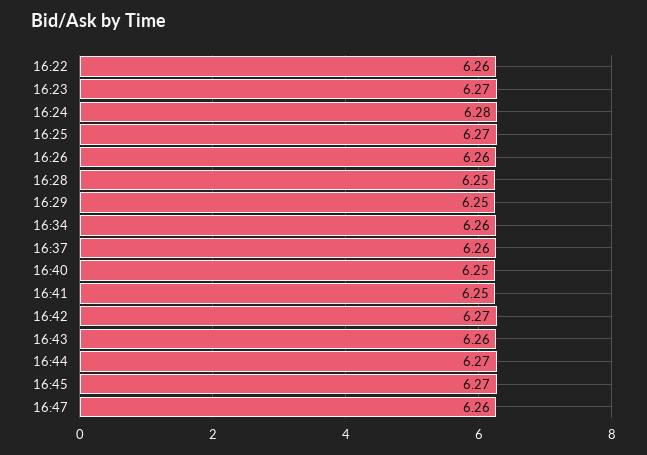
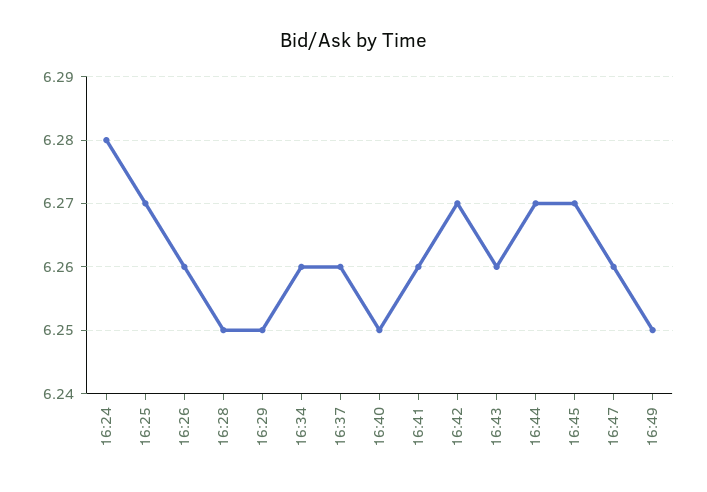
16:22: 6.26 -> none
16:23: 6.27 -> none
16:41: 6.25 -> 6.26
16:49: none -> 6.25

